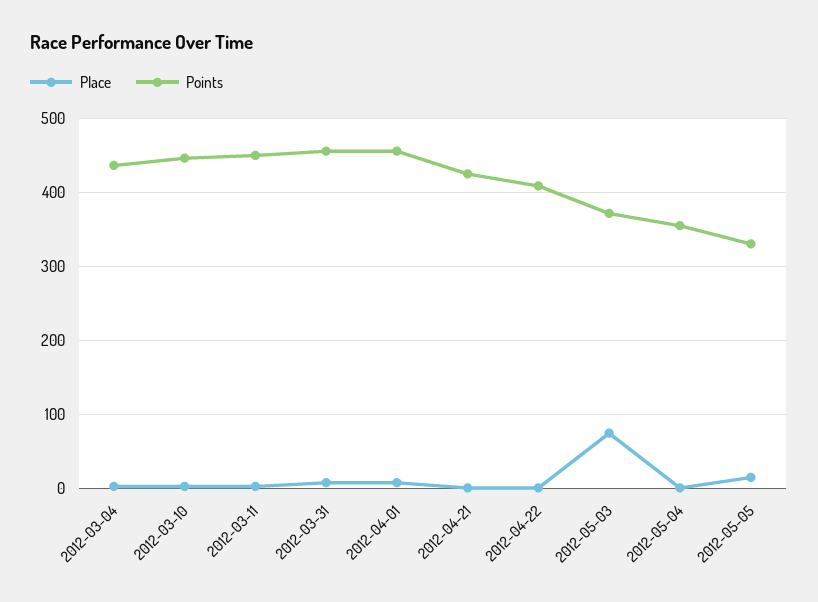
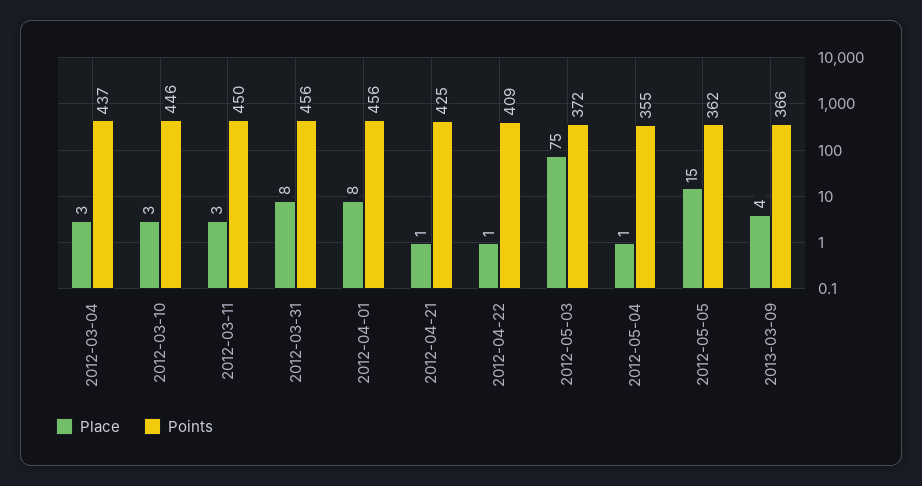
Points, 2012-05-05: 330 -> 362
Place, 2013-03-09: none -> 4
Points, 2013-03-09: none -> 366

